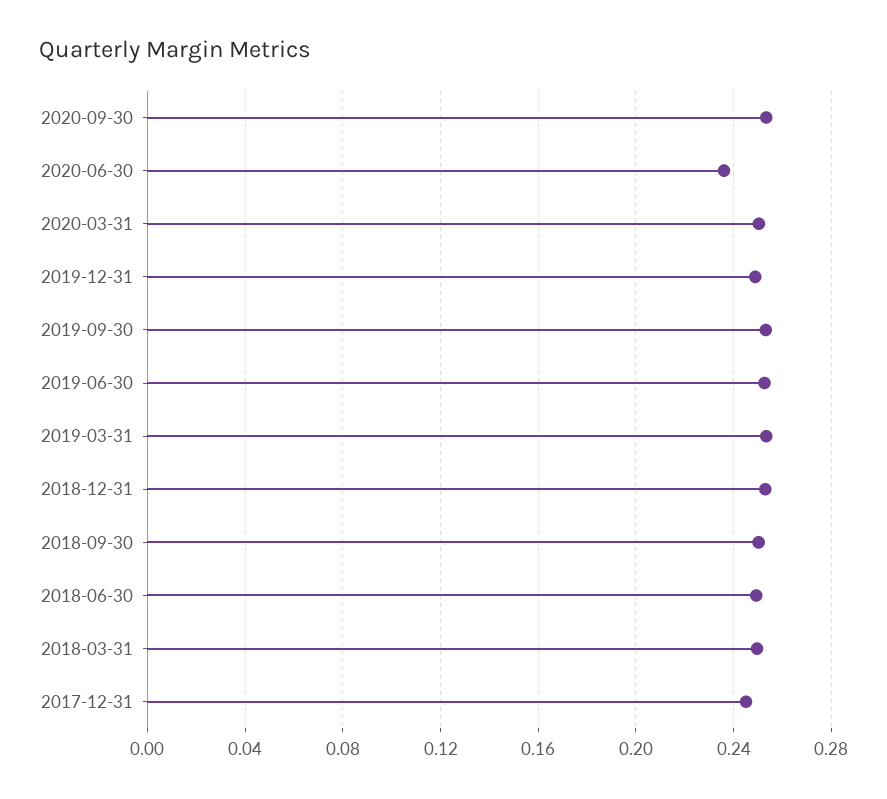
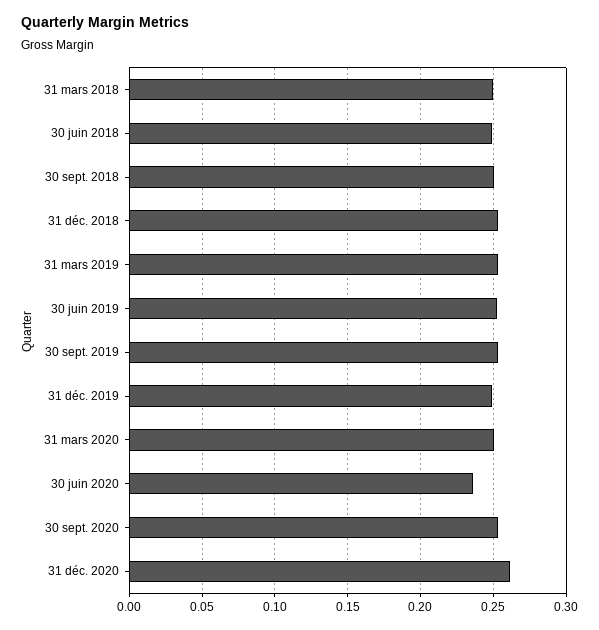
2017-12-31: 0.245 -> none
31 déc. 2020: none -> 0.26

